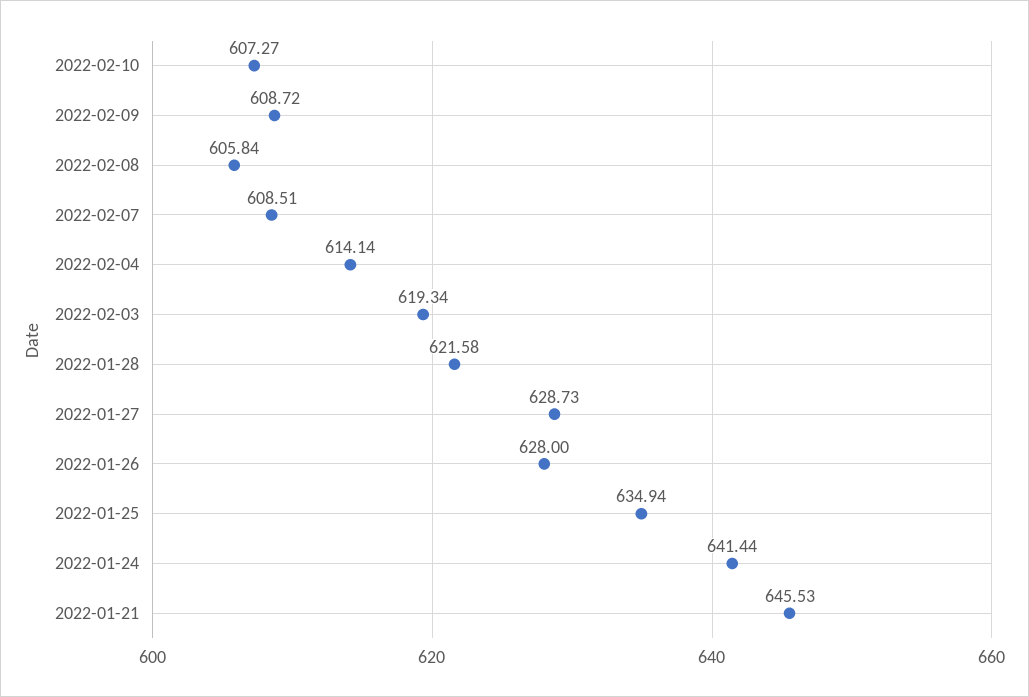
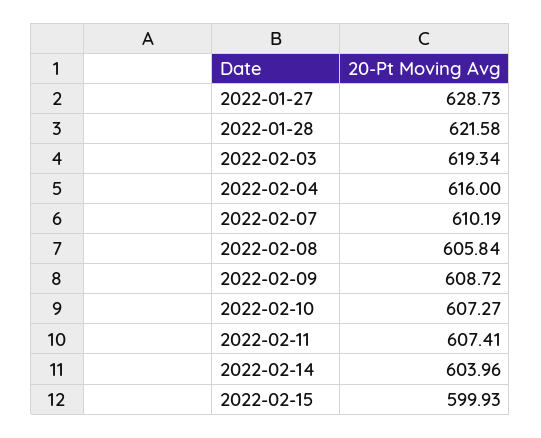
2022-02-07: 608.51 -> 610.19
2022-02-04: 614.14 -> 616
2022-01-26: 628 -> none
2022-01-25: 634.94 -> none
2022-01-24: 641.44 -> none
2022-01-21: 645.53 -> none
2022-02-11: none -> 607.41
2022-02-14: none -> 603.96
2022-02-15: none -> 599.93

